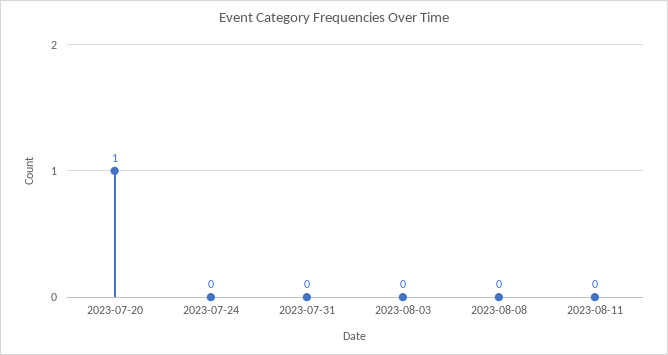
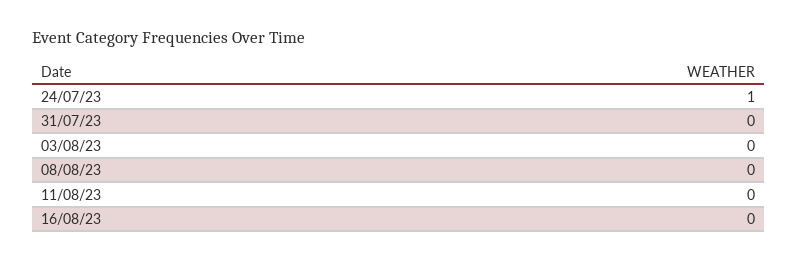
2023-07-20: 1 -> none
2023-07-24: 0 -> 1
16/08/23: none -> 0

